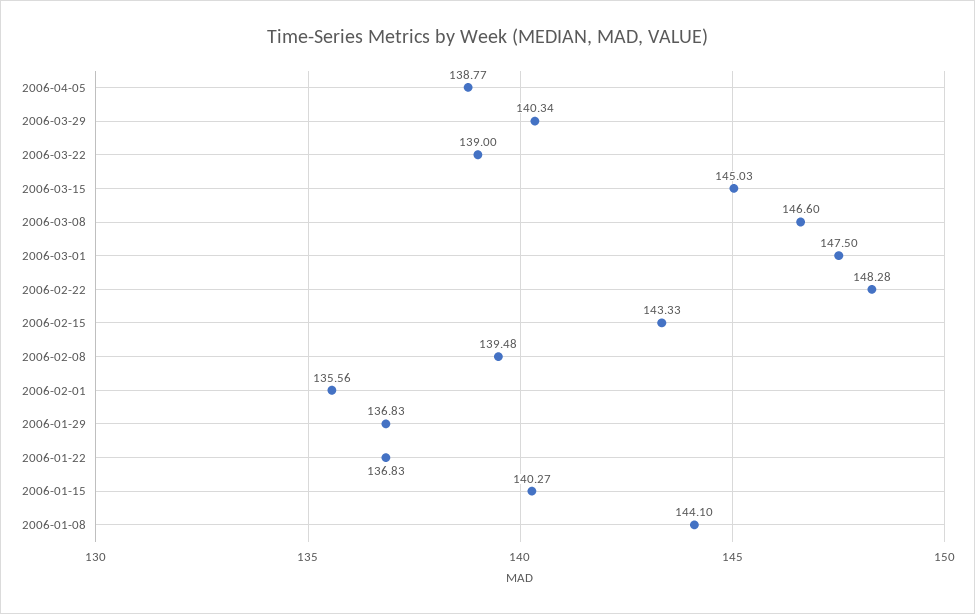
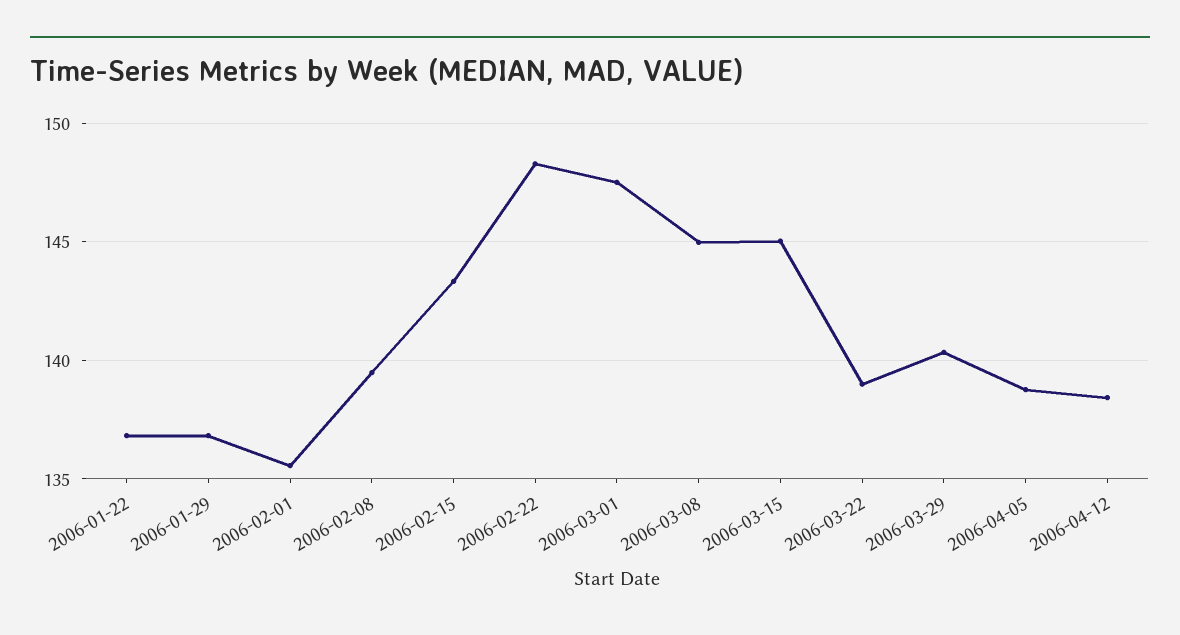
2006-03-08: 146.6 -> 145
2006-01-15: 140.27 -> none
2006-01-08: 144.1 -> none
2006-04-12: none -> 138.5

